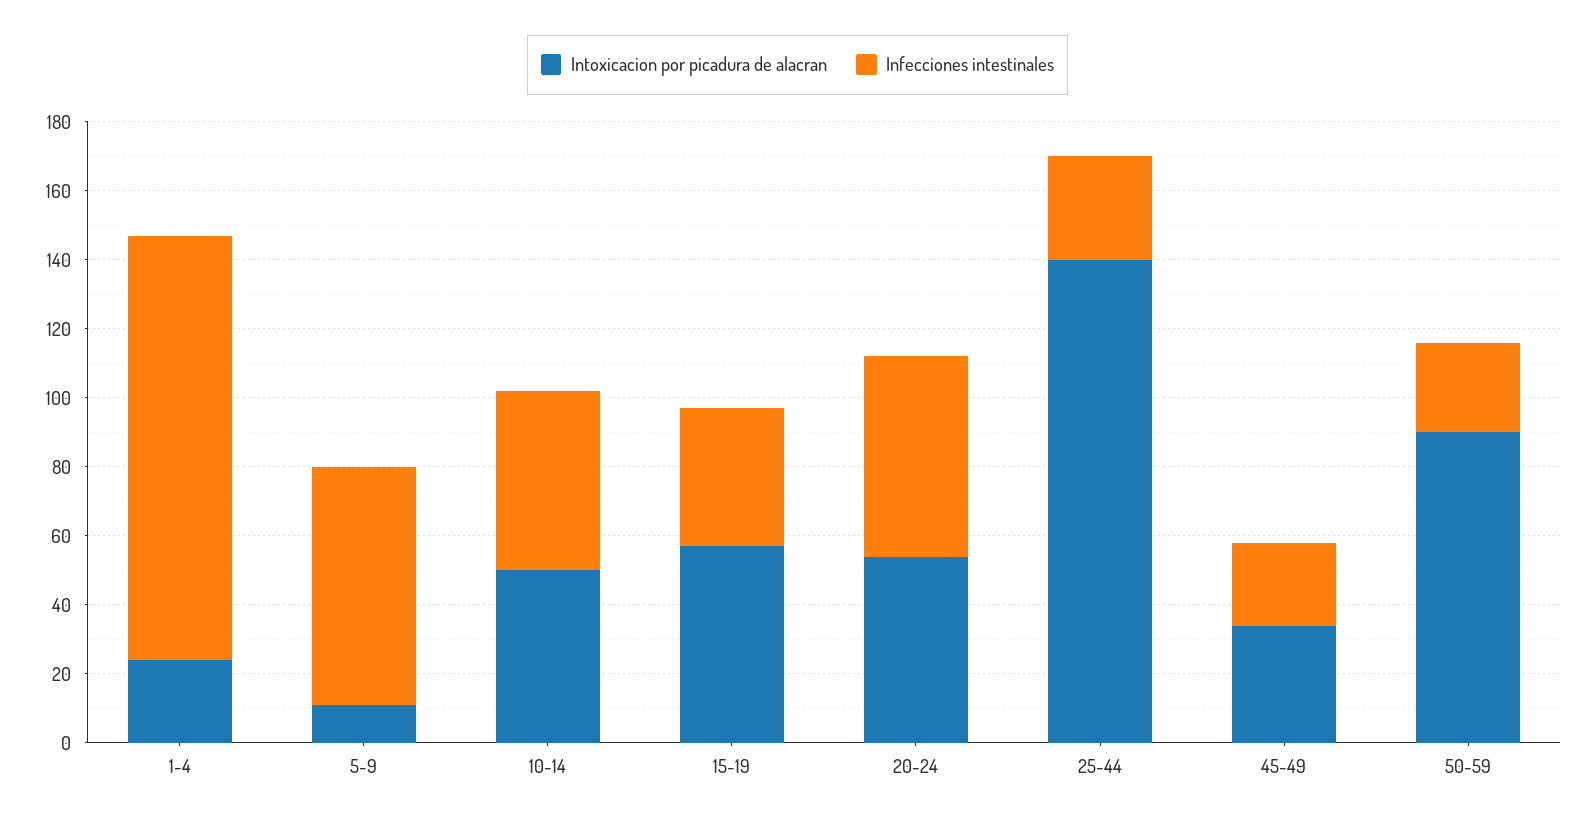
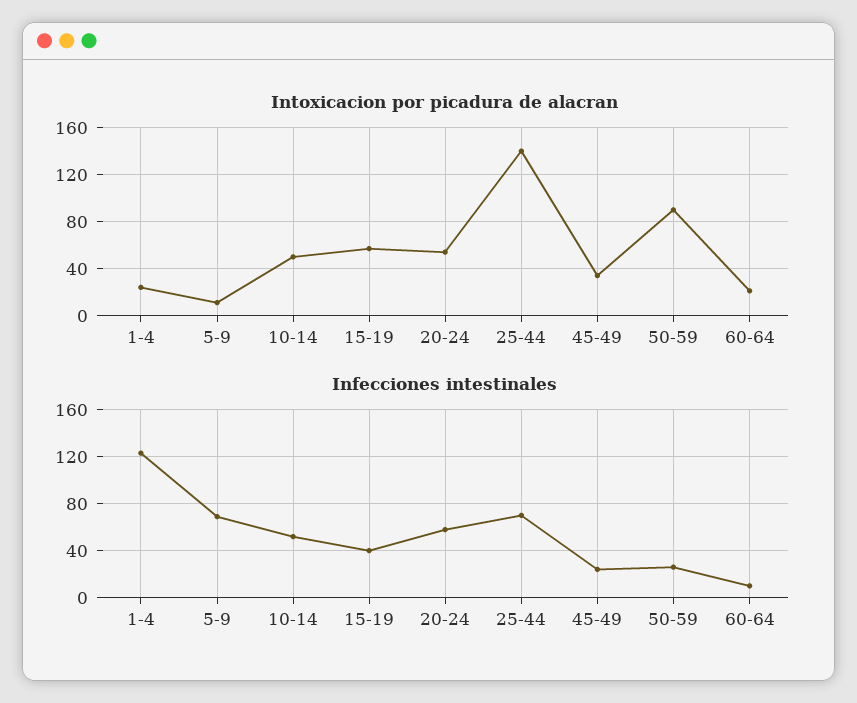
Infecciones intestinales, 25-44: 30 -> 70
Intoxicacion por picadura de alacran, 60-64: none -> 20
Infecciones intestinales, 60-64: none -> 10

